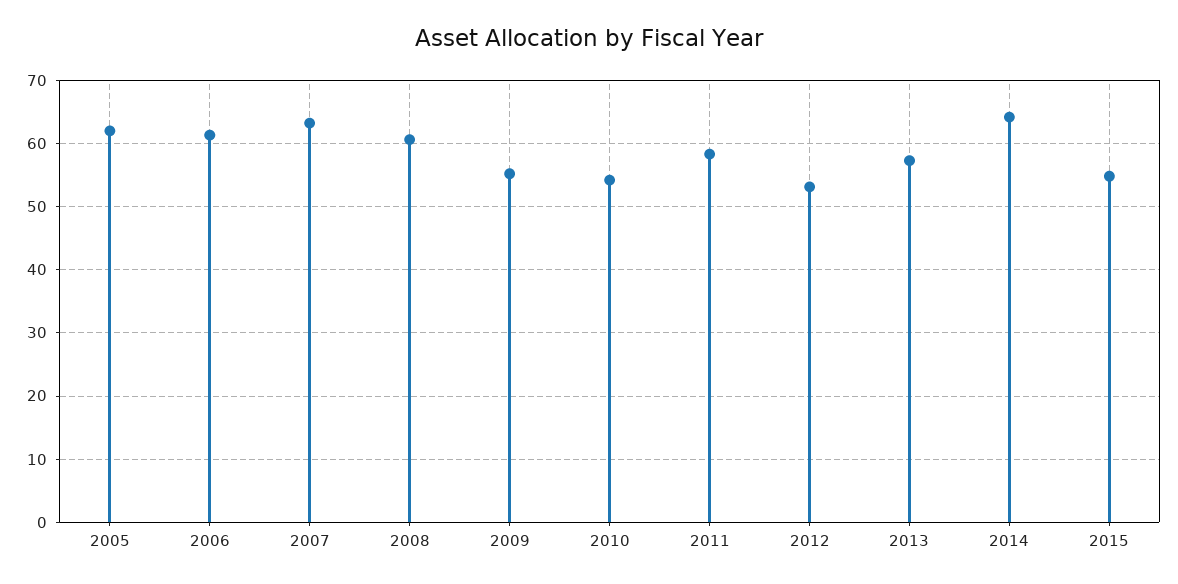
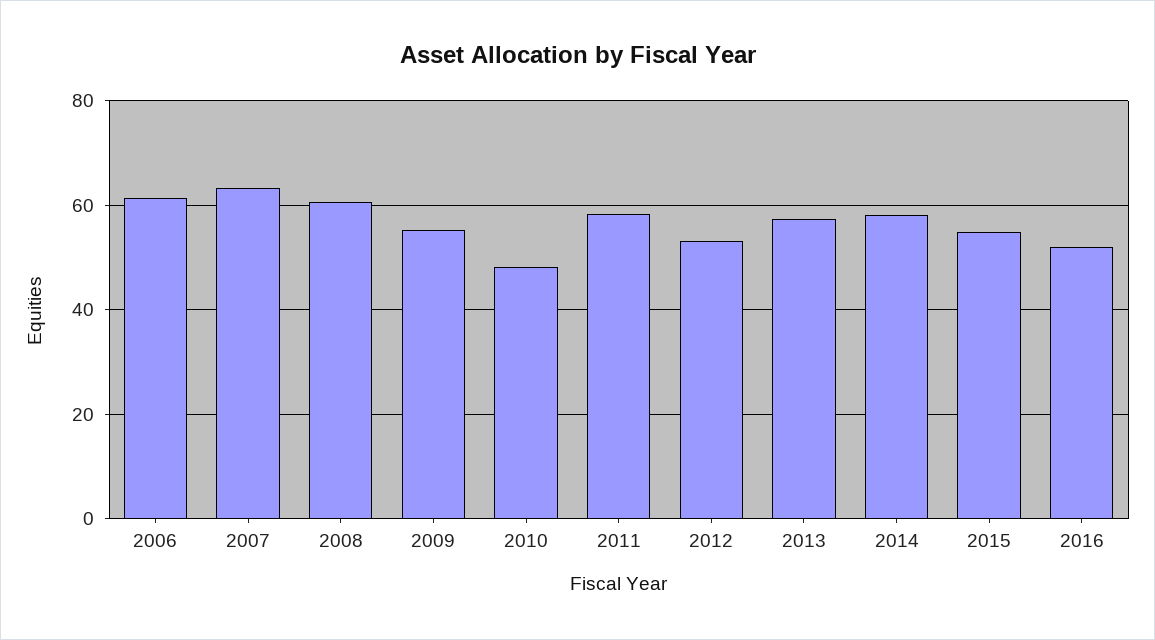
2005: 62 -> none
2010: 54 -> 48
2014: 64 -> 58
2016: none -> 52

